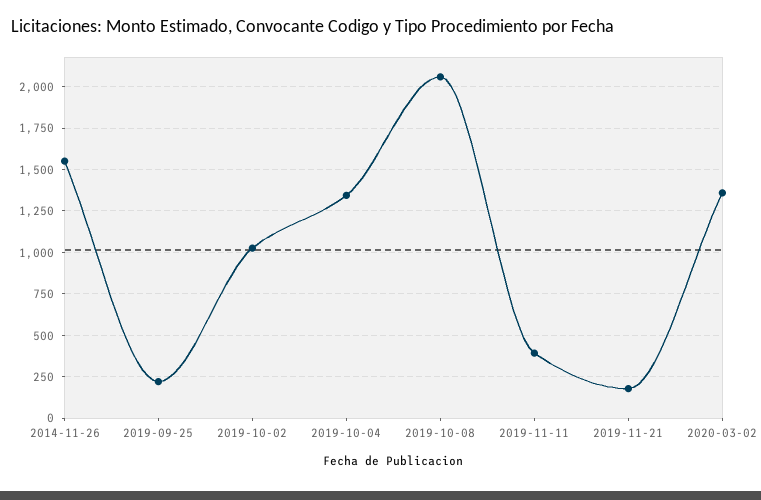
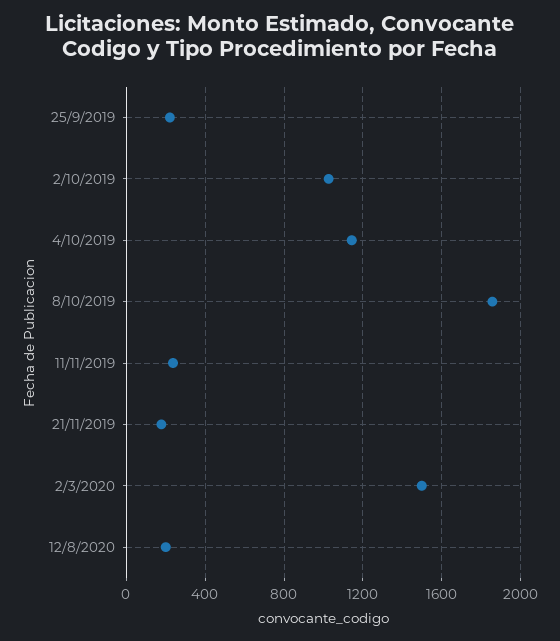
2014-11-26: 1550 -> none
2019-10-04: 1350 -> 1150
2019-10-08: 2050 -> 1850
2019-11-11: 400 -> 250
2020-03-02: 1350 -> 1500
12/8/2020: none -> 200

